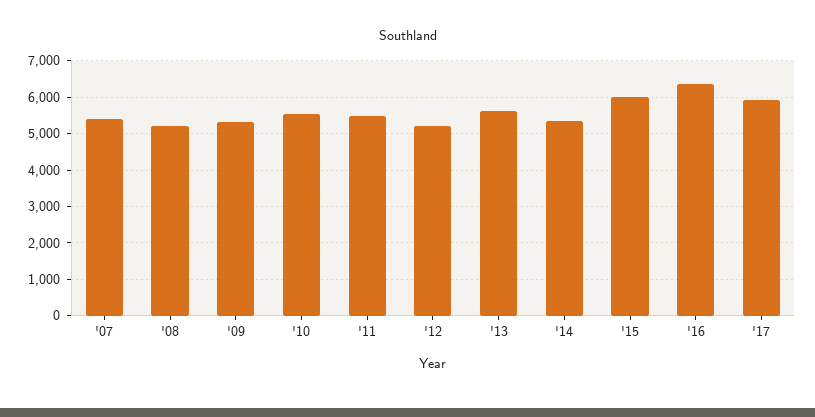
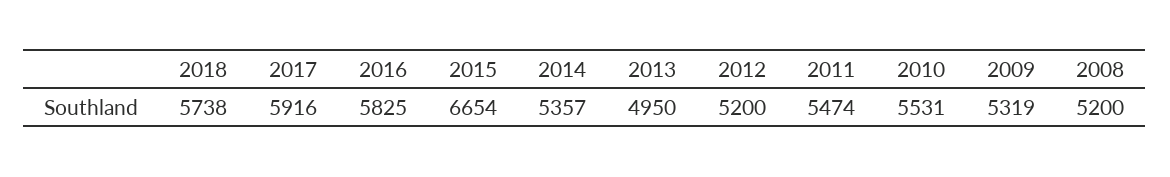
'07: 5400 -> none
'13: 5600 -> 4950
'15: 6000 -> 6654
'16: 6400 -> 5825
2018: none -> 5738

